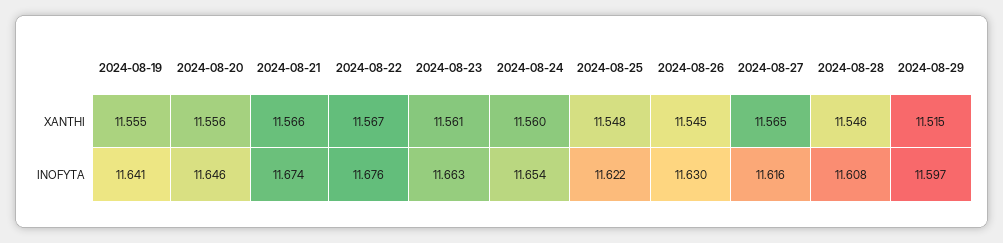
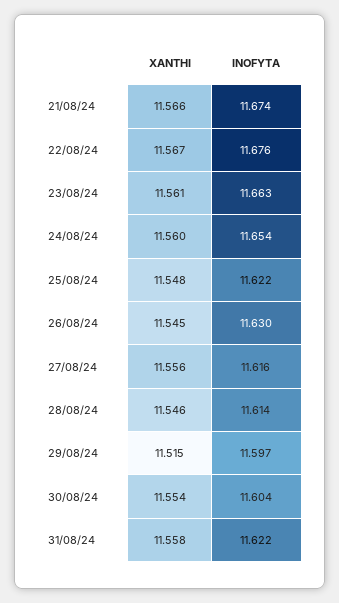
2024-08-19, XANTHI: 11.555 -> none
2024-08-20, XANTHI: 11.556 -> none
2024-08-27, XANTHI: 11.565 -> 11.556
2024-08-19, INOFYTA: 11.641 -> none
2024-08-20, INOFYTA: 11.646 -> none
2024-08-28, INOFYTA: 11.608 -> 11.614
30/08/24, XANTHI: none -> 11.554
30/08/24, INOFYTA: none -> 11.604
31/08/24, XANTHI: none -> 11.558
31/08/24, INOFYTA: none -> 11.622

